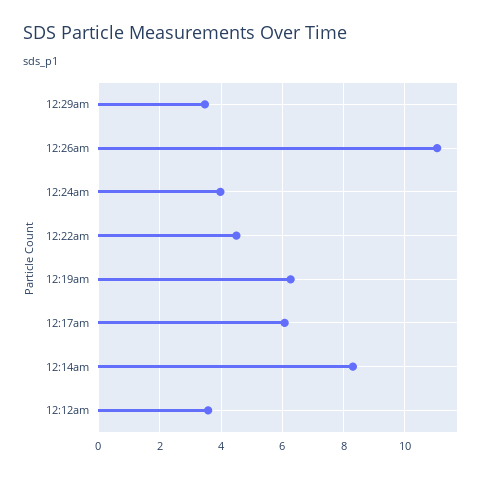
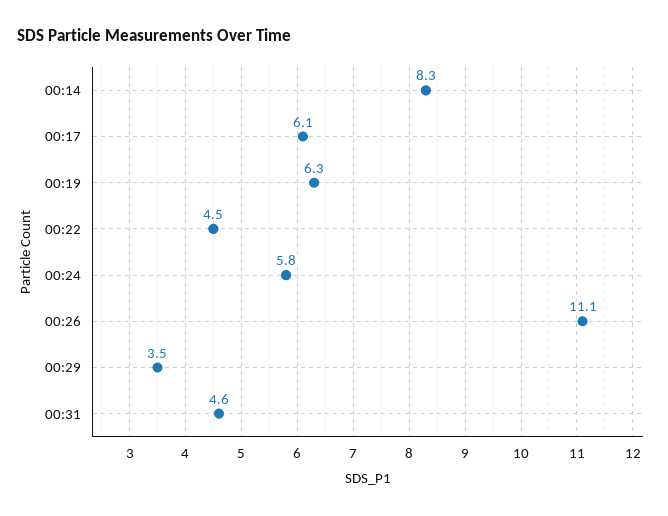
12:24am: 4 -> 5.8
12:12am: 3.6 -> none
00:31: none -> 4.6

